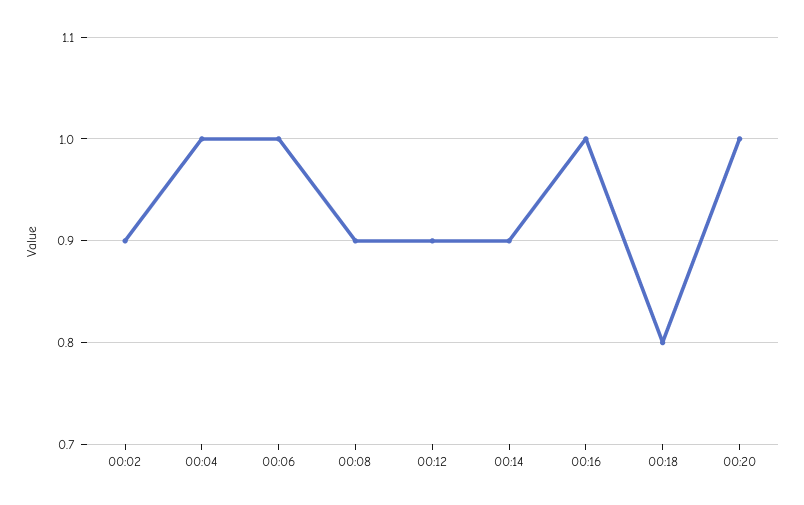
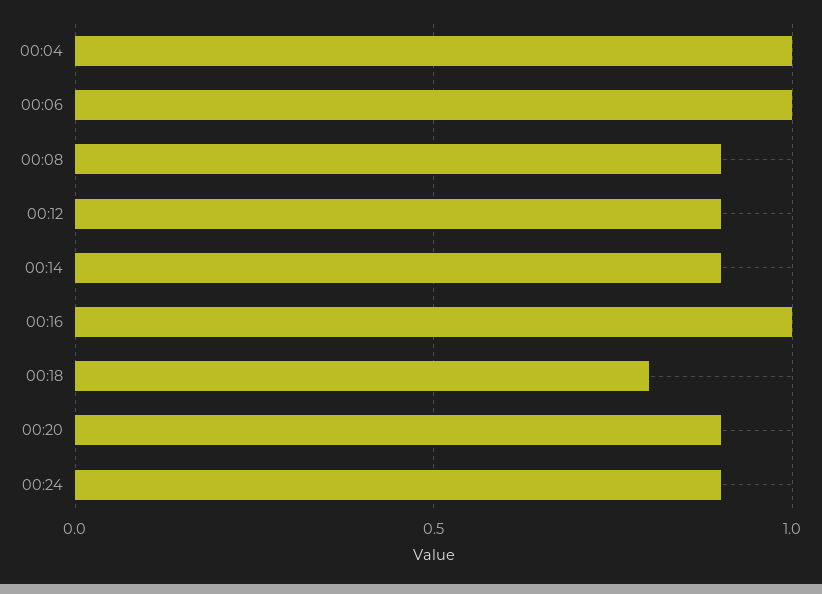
00:02: 0.9 -> none
00:20: 1 -> 0.9
00:24: none -> 0.9

